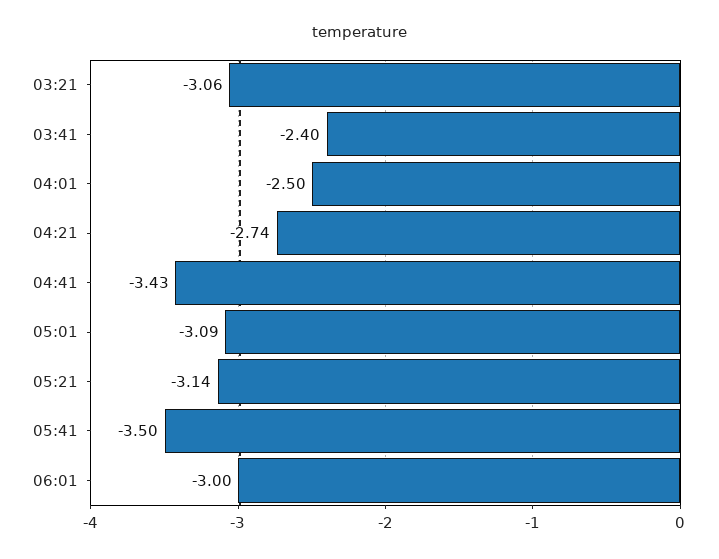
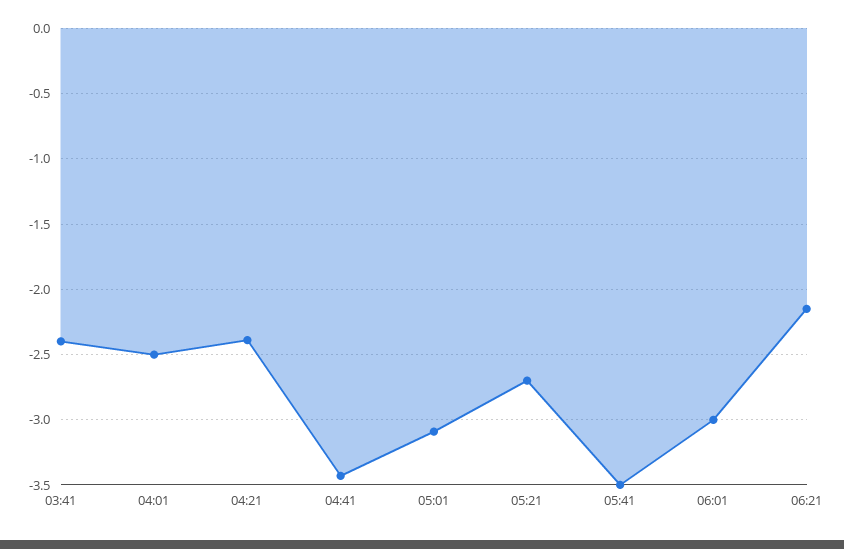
03:21: -3.06 -> none
04:21: -2.74 -> -2.4
05:21: -3.14 -> -2.7
06:21: none -> -2.15

